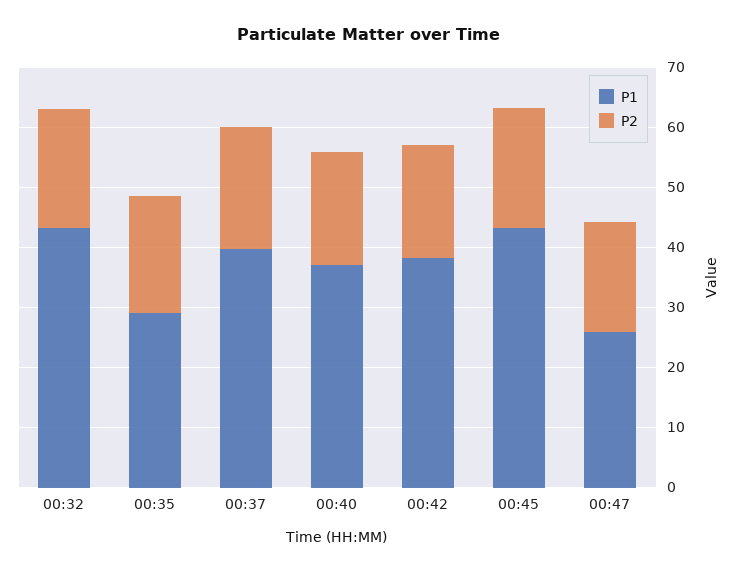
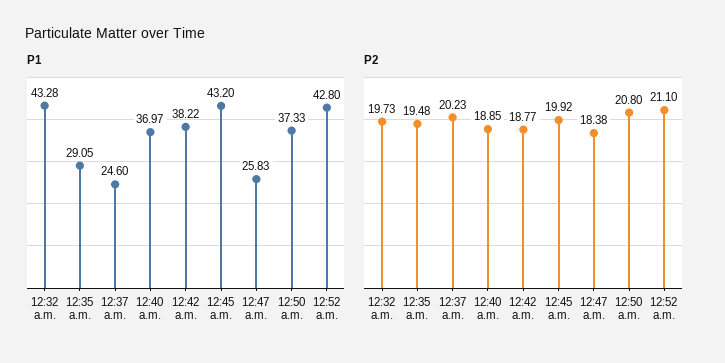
P1, 00:37: 40 -> 24.6
P1, 12:50 a.m.: none -> 37.33
P1, 12:52 a.m.: none -> 42.8
P2, 12:50 a.m.: none -> 20.8
P2, 12:52 a.m.: none -> 21.1

